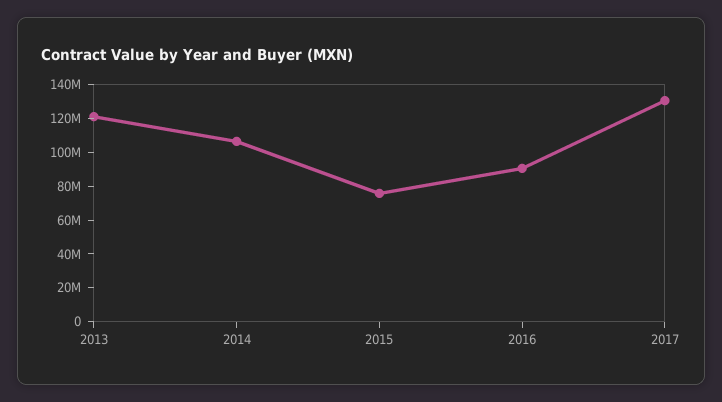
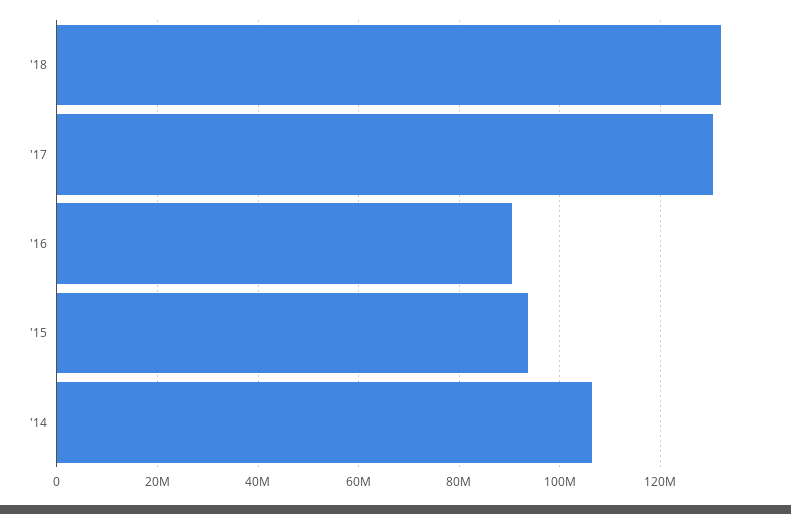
2013: 120000000 -> none
2015: 75000000 -> 94000000
'18: none -> 132000000

